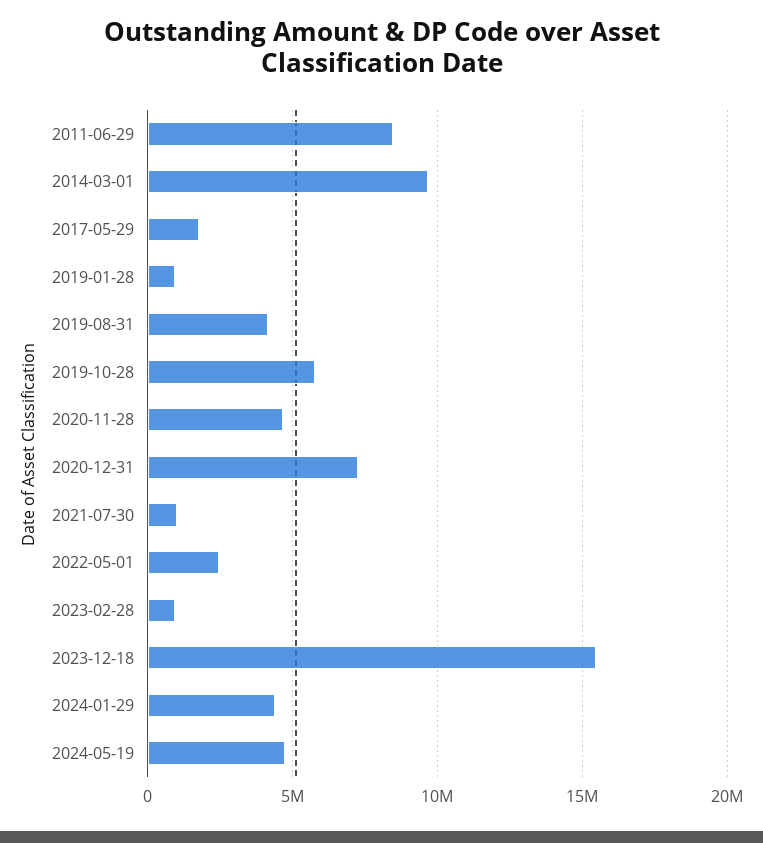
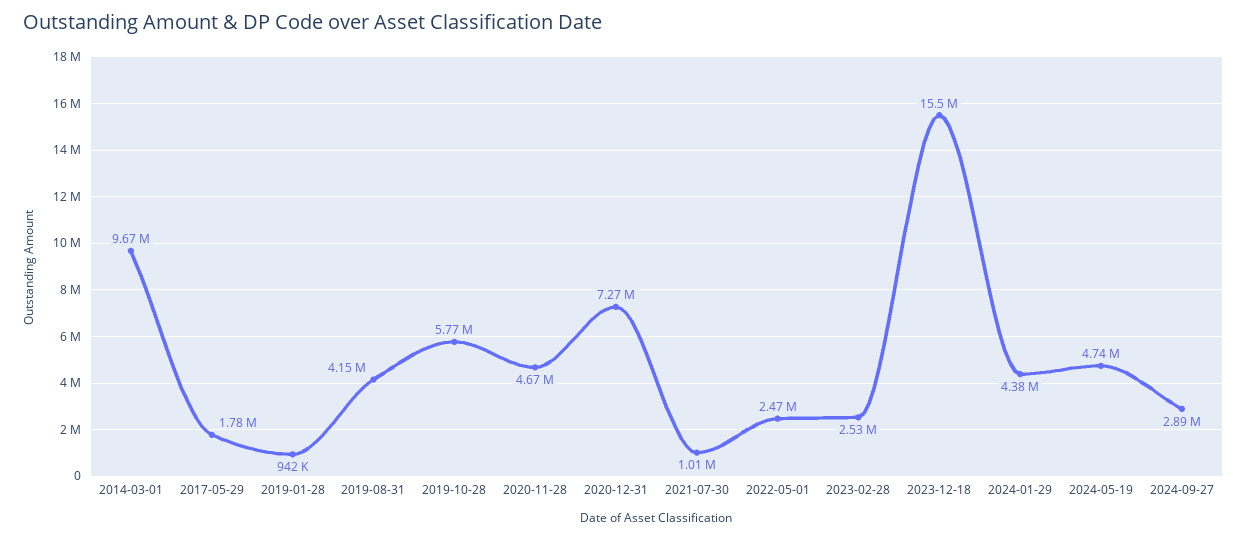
2011-06-29: 8500000 -> none
2023-02-28: 1000000 -> 2530000
2024-09-27: none -> 2890000

